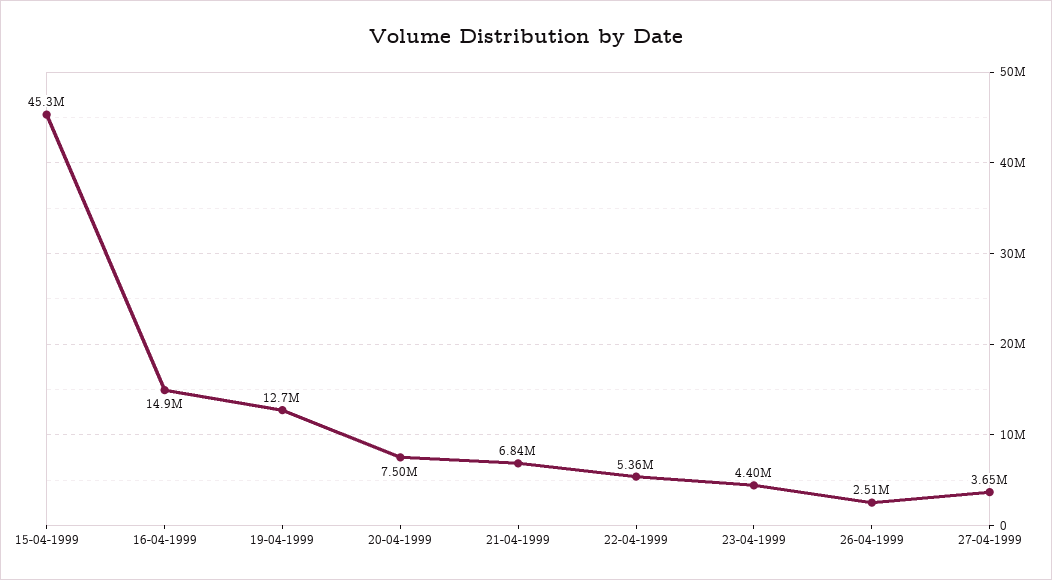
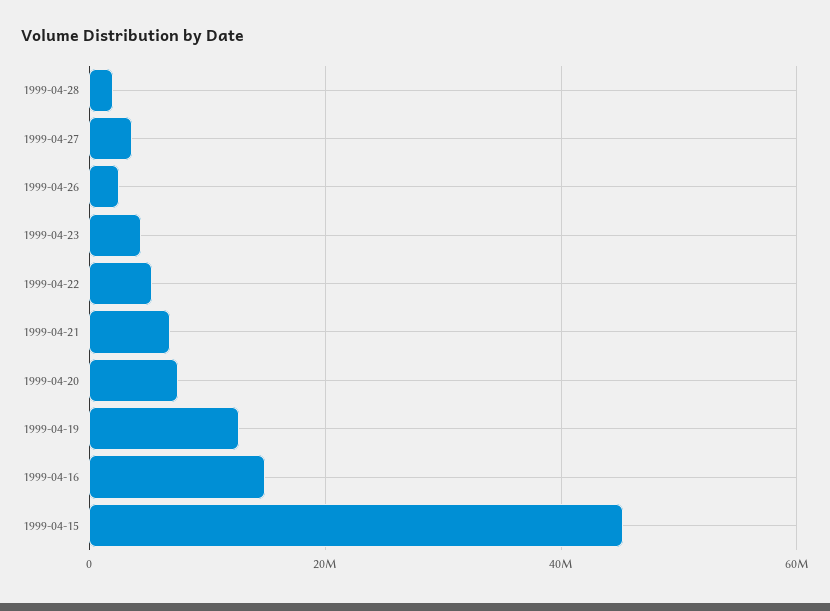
1999-04-28: none -> 2000000

